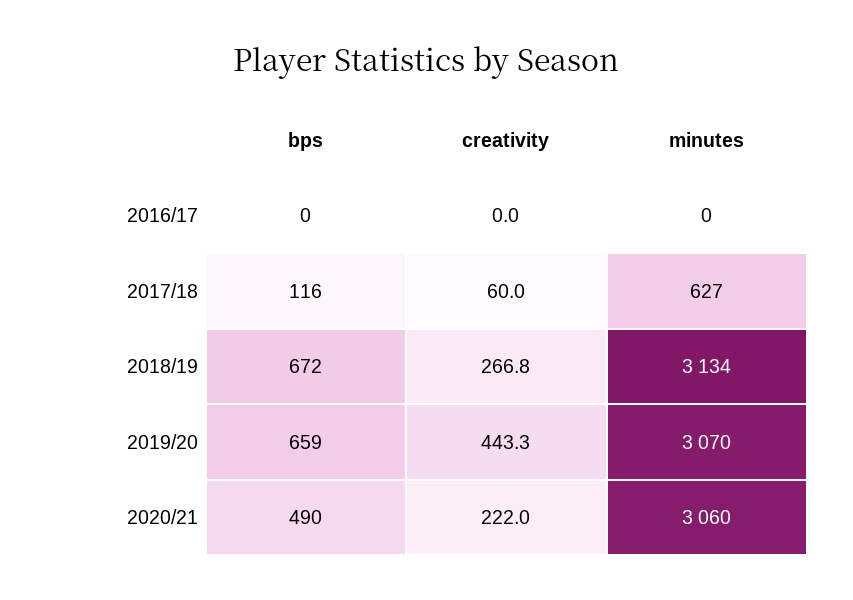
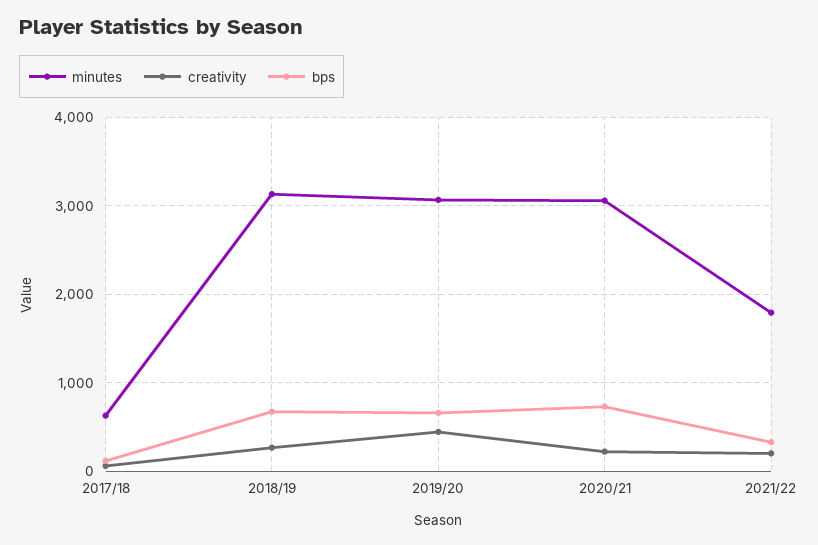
bps, 2016/17: 0 -> none
creativity, 2016/17: 0 -> none
minutes, 2016/17: 0 -> none
bps, 2020/21: 490 -> 700
minutes, 2021/22: none -> 1800
creativity, 2021/22: none -> 200
bps, 2021/22: none -> 300

